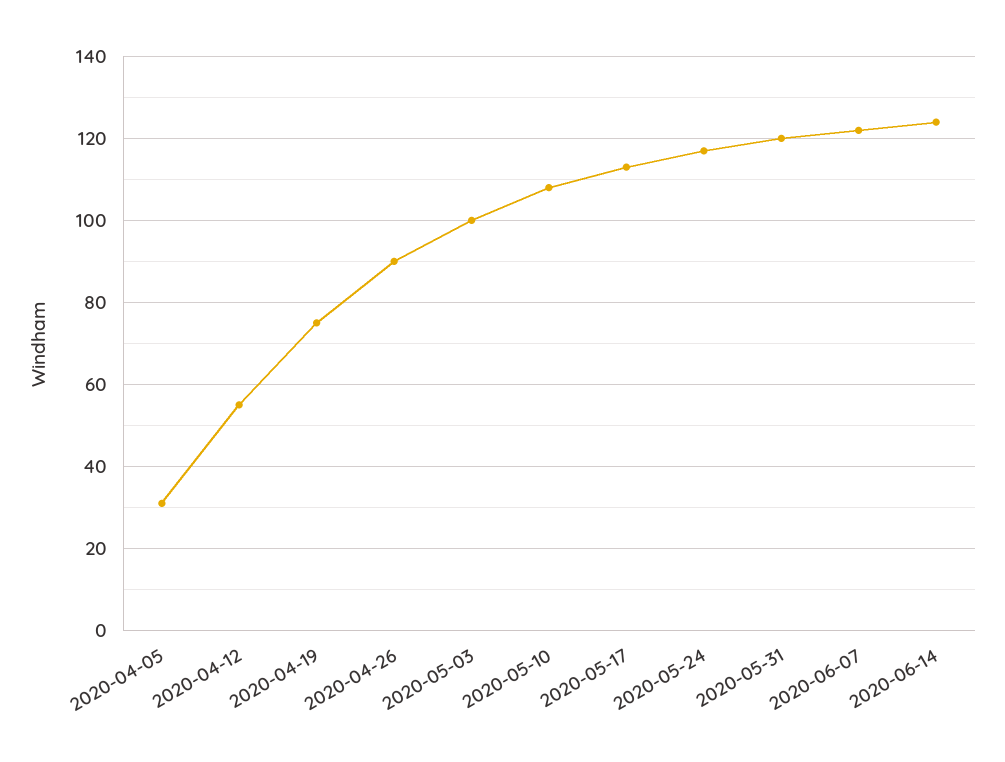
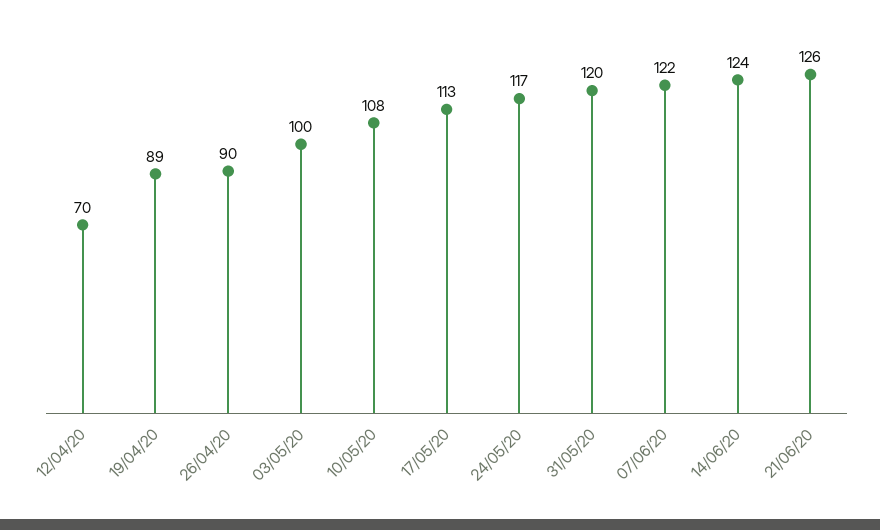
2020-04-05: 30 -> none
2020-04-12: 55 -> 70
2020-04-19: 75 -> 89
21/06/20: none -> 126

